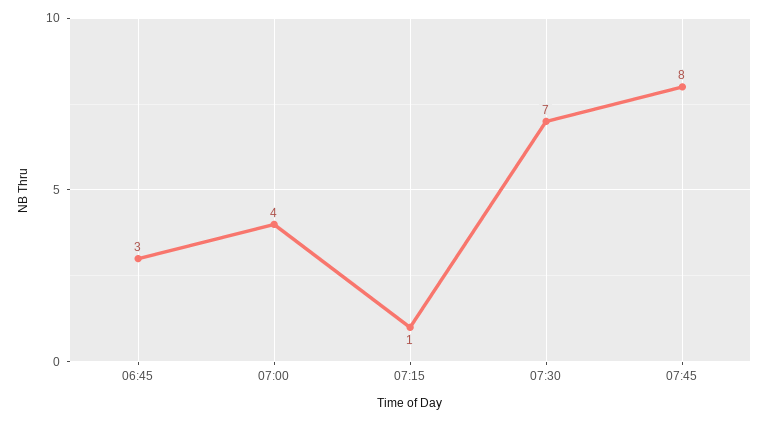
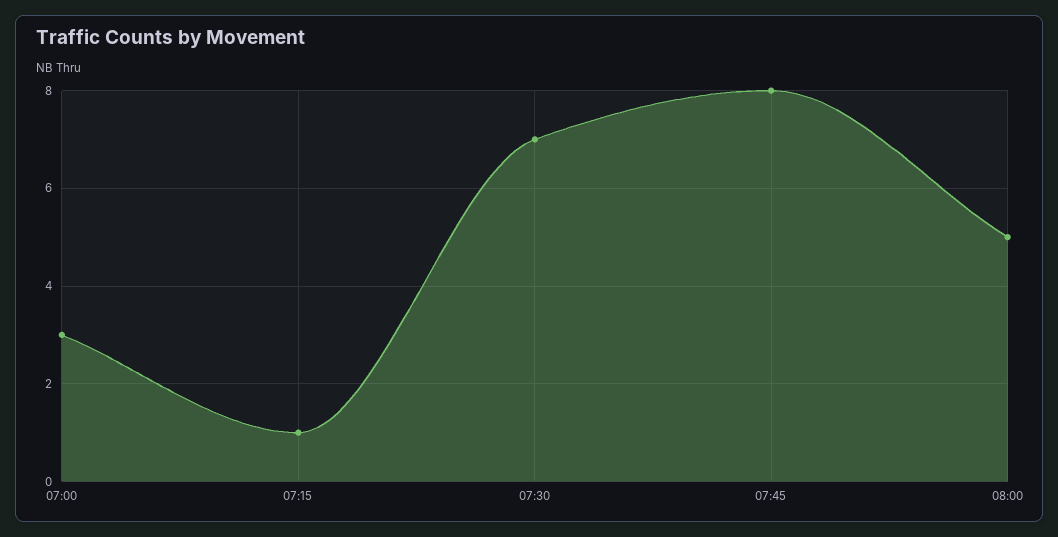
06:45: 3 -> none
07:00: 4 -> 3
08:00: none -> 5

